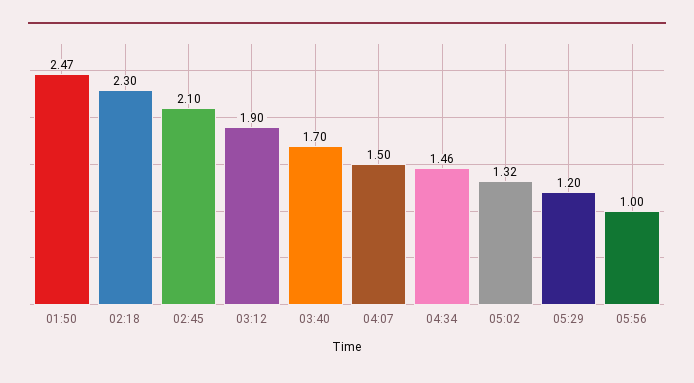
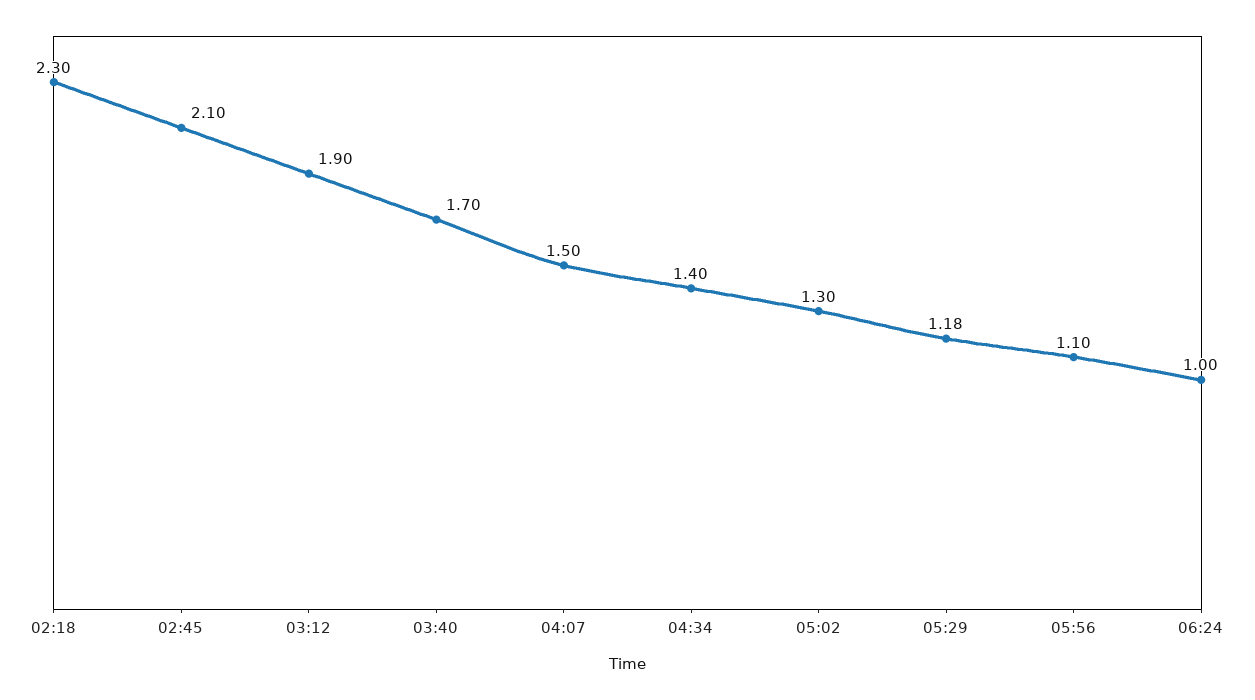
01:50: 2.47 -> none
04:34: 1.46 -> 1.4
05:02: 1.32 -> 1.3
05:29: 1.2 -> 1.18
05:56: 1 -> 1.1
06:24: none -> 1

